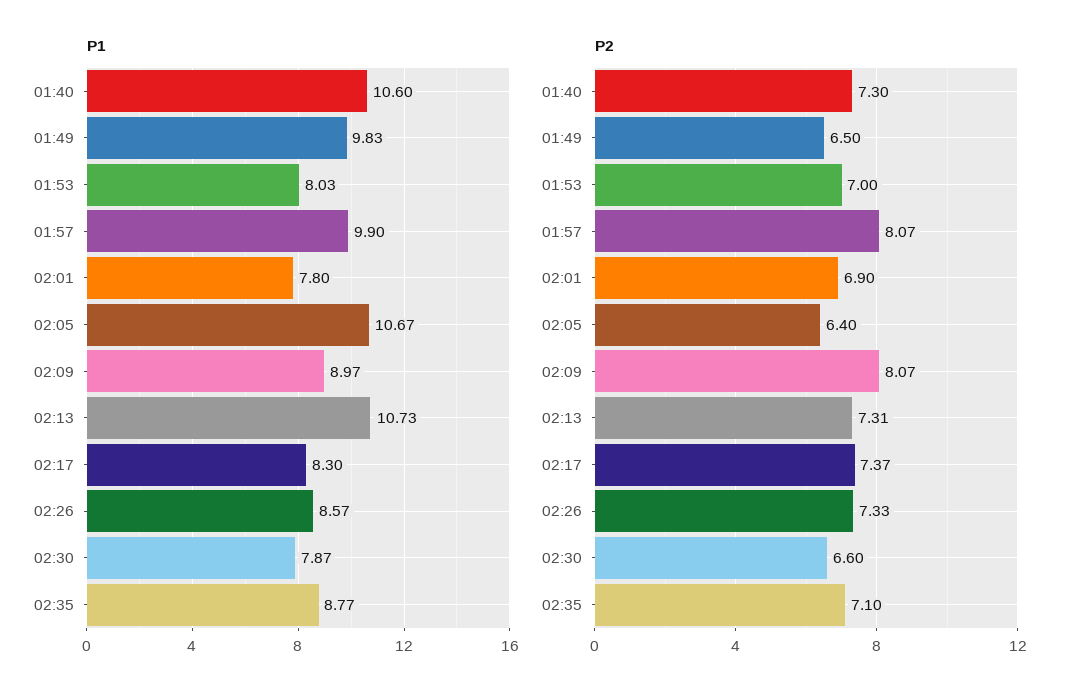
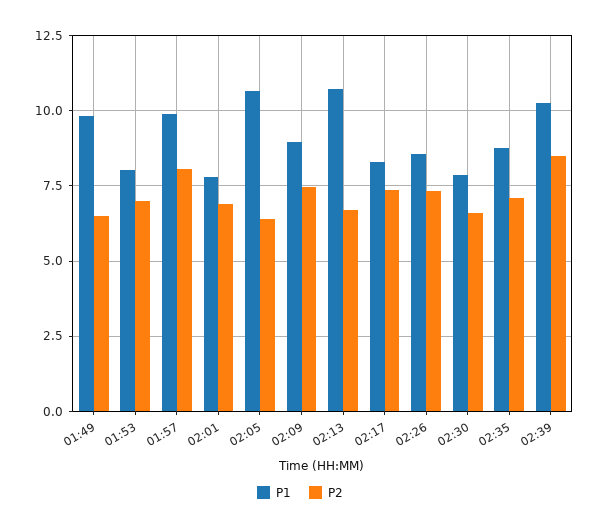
P1, 01:40: 10.6 -> none
P2, 01:40: 7.3 -> none
P2, 02:09: 8.07 -> 7.5
P2, 02:13: 7.31 -> 6.75
P1, 02:39: none -> 10.25
P2, 02:39: none -> 8.5

